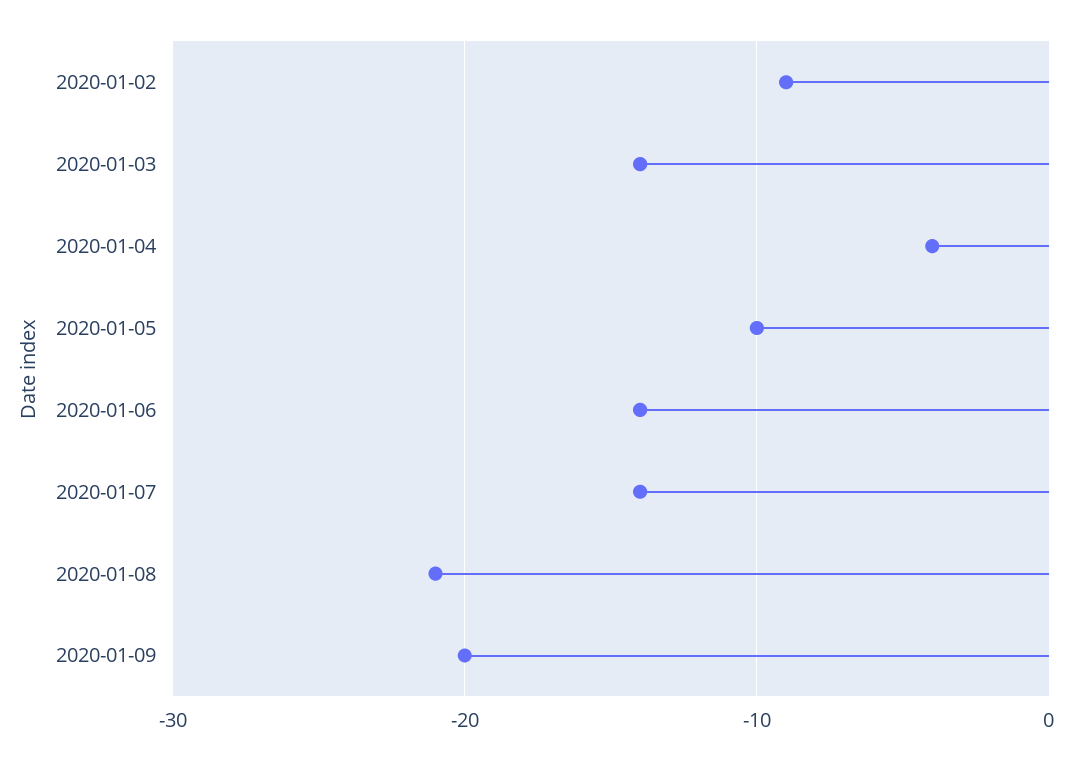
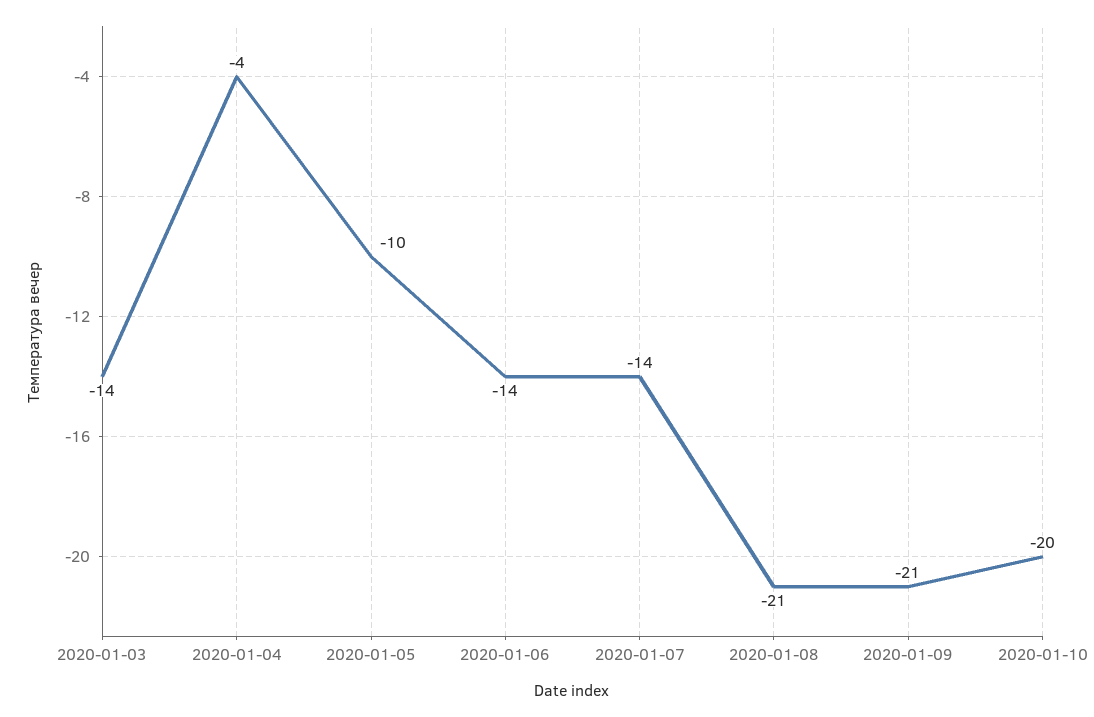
2020-01-02: -9 -> none
2020-01-09: -20 -> -21
2020-01-10: none -> -20

